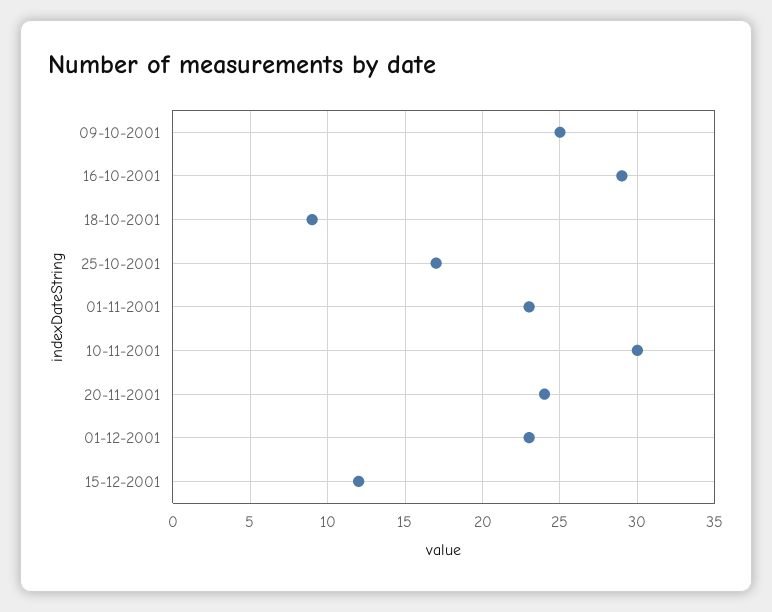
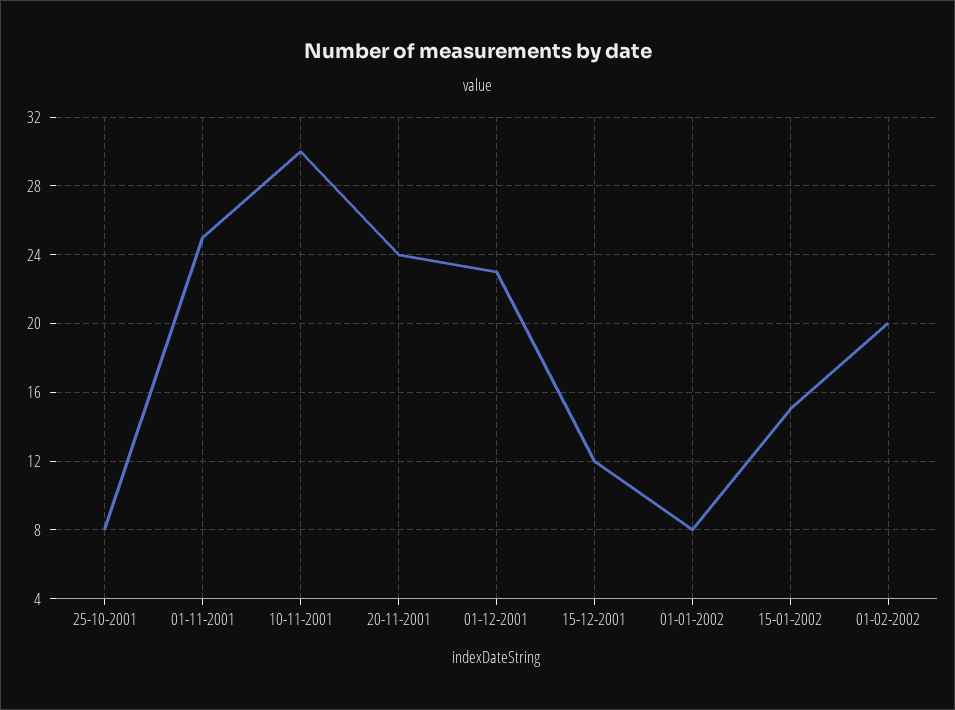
09-10-2001: 25 -> none
16-10-2001: 29 -> none
18-10-2001: 9 -> none
25-10-2001: 17 -> 8
01-11-2001: 23 -> 25
01-01-2002: none -> 8
15-01-2002: none -> 15
01-02-2002: none -> 20

